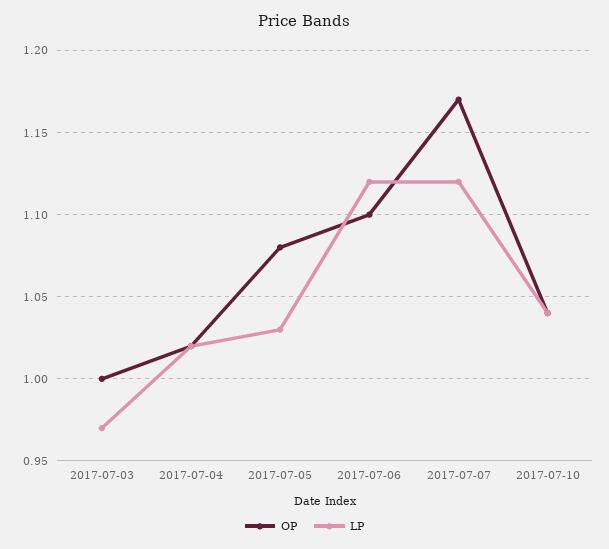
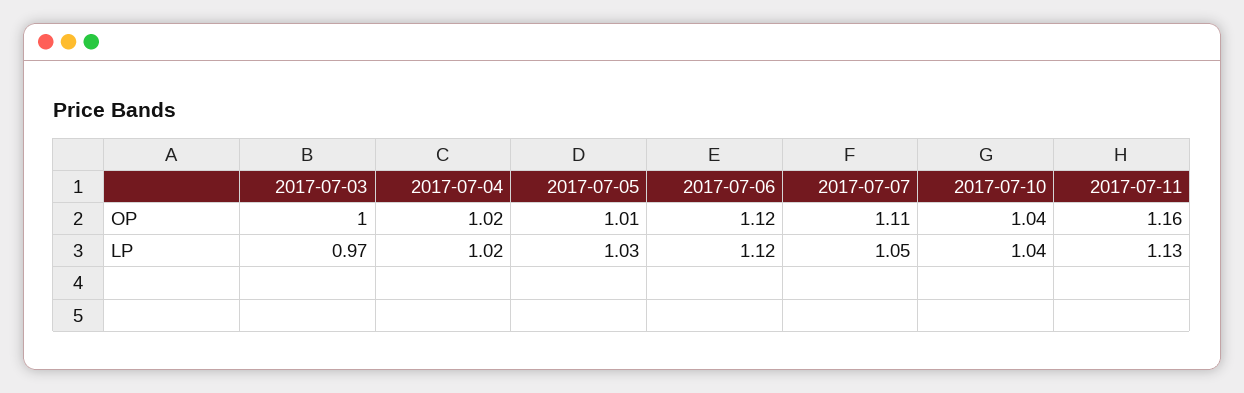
OP, 2017-07-05: 1.08 -> 1.01
OP, 2017-07-06: 1.1 -> 1.12
OP, 2017-07-07: 1.17 -> 1.11
LP, 2017-07-07: 1.12 -> 1.05
OP, 2017-07-11: none -> 1.16
LP, 2017-07-11: none -> 1.13

